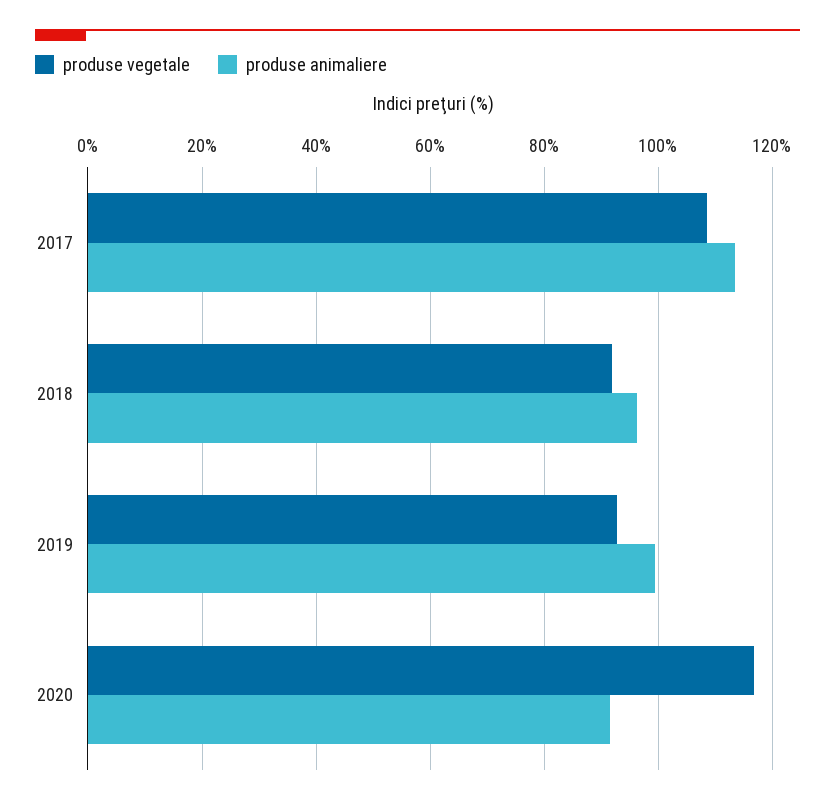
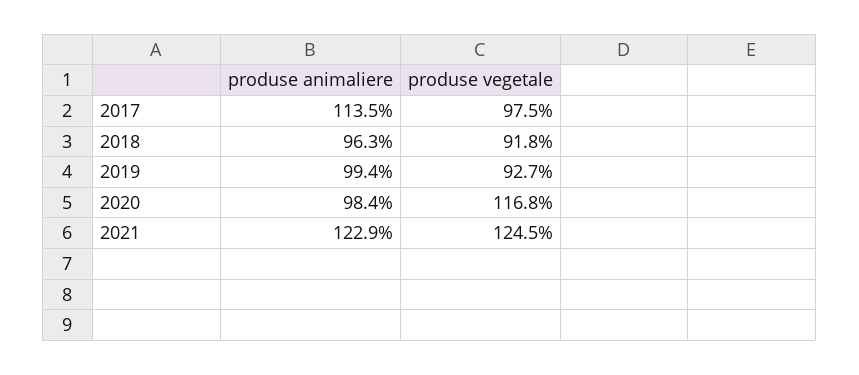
produse vegetale, 2017: 108 -> 97.5
produse animaliere, 2020: 92 -> 98.4
produse animaliere, 2021: none -> 122.9
produse vegetale, 2021: none -> 124.5

